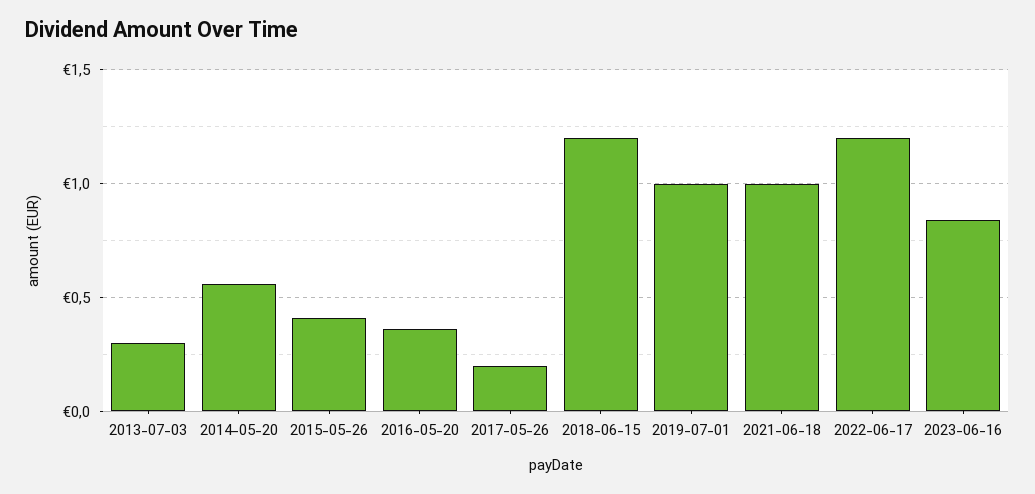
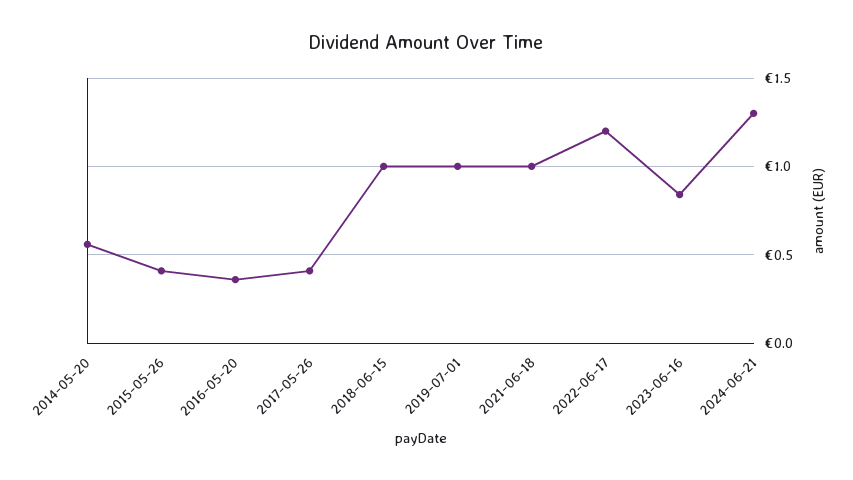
2013-07-03: 0.3 -> none
2017-05-26: 0.2 -> 0.4
2018-06-15: 1.2 -> 1
2024-06-21: none -> 1.3

